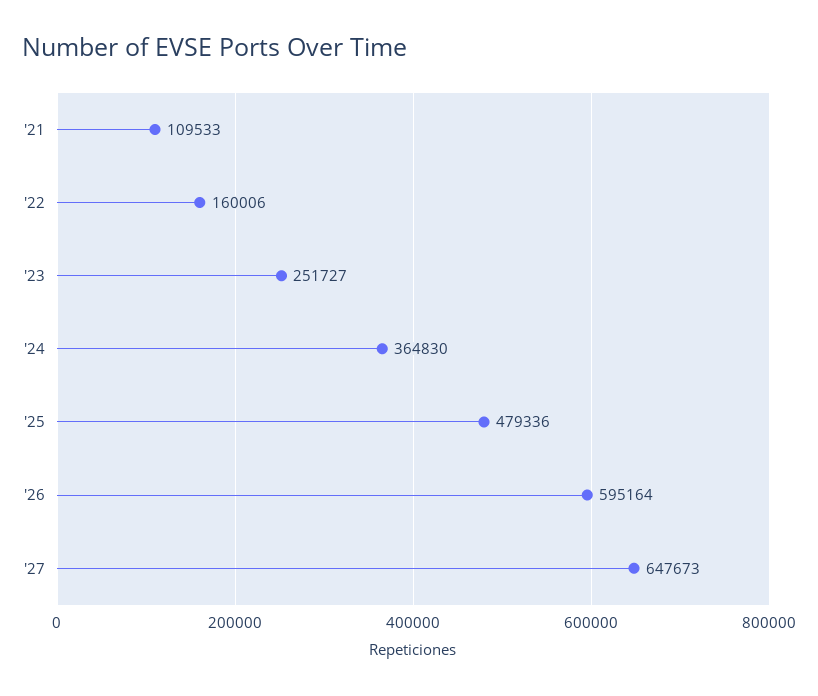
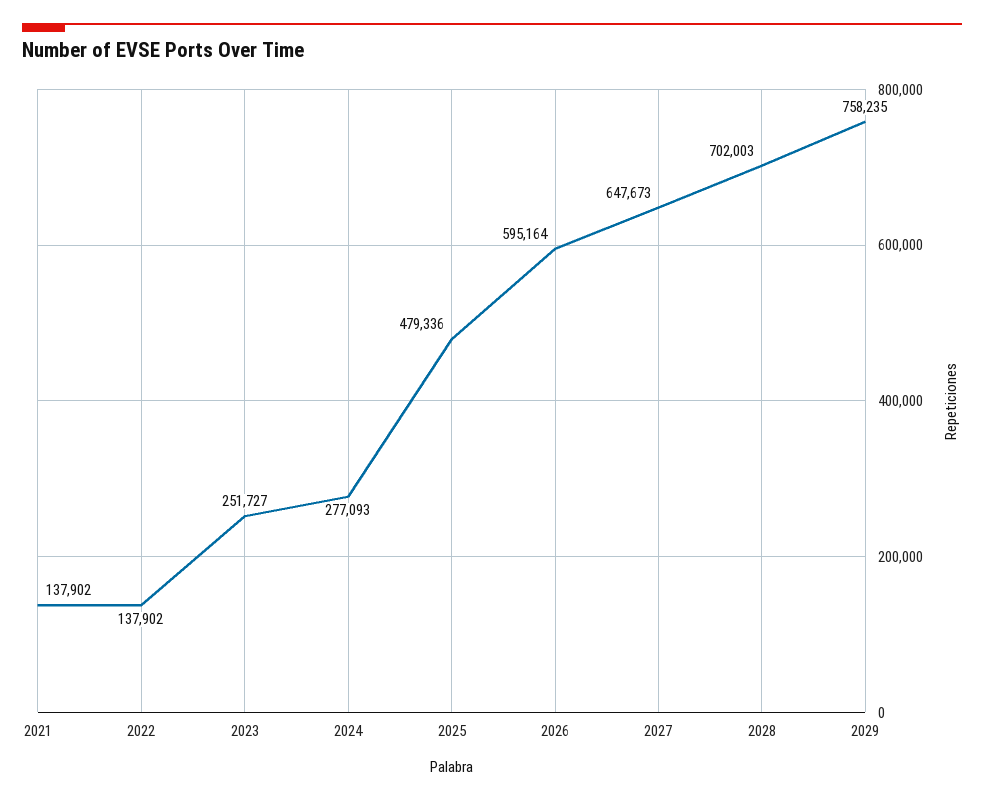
'21: 109533 -> 137902
'22: 160006 -> 137902
'24: 364830 -> 277093
2028: none -> 702003
2029: none -> 758235

